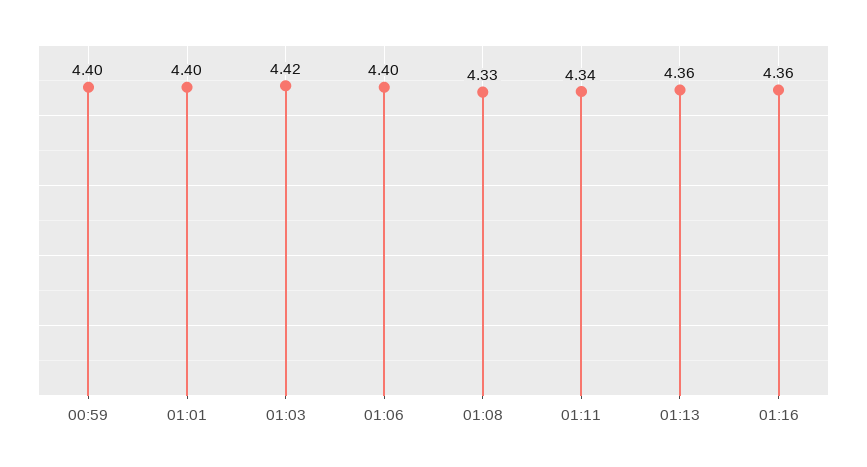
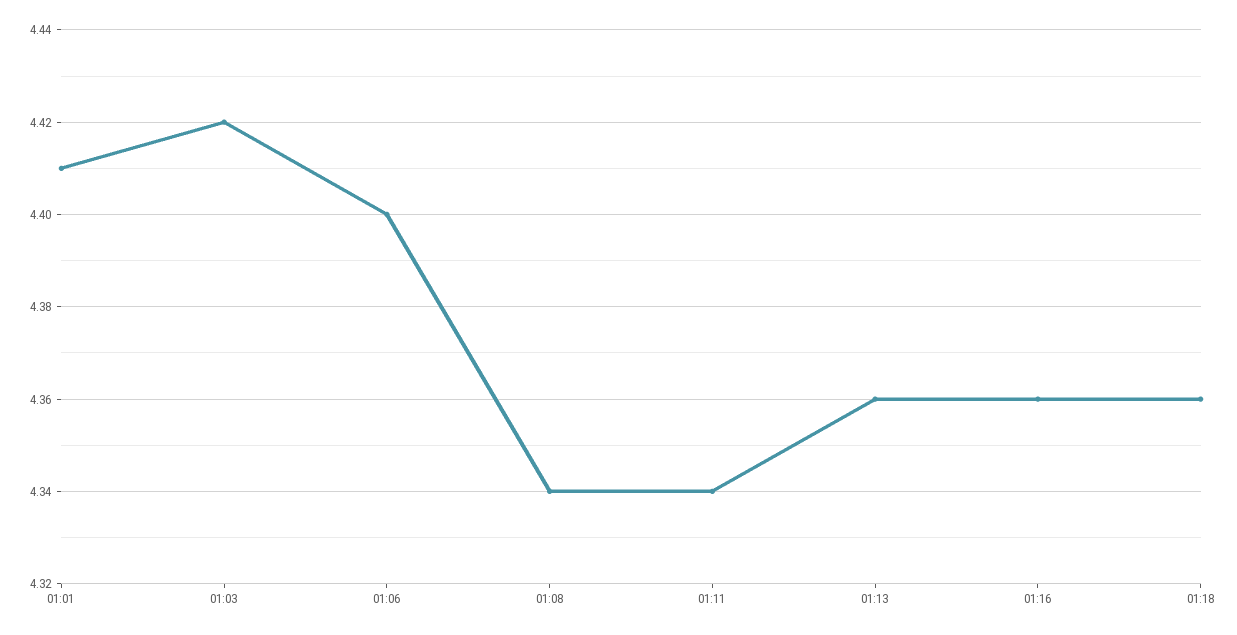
00:59: 4.4 -> none
01:01: 4.4 -> 4.41
01:08: 4.33 -> 4.34
01:18: none -> 4.36

